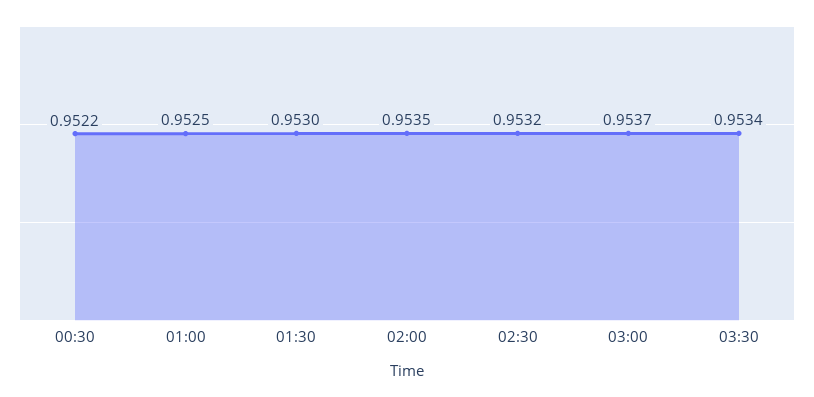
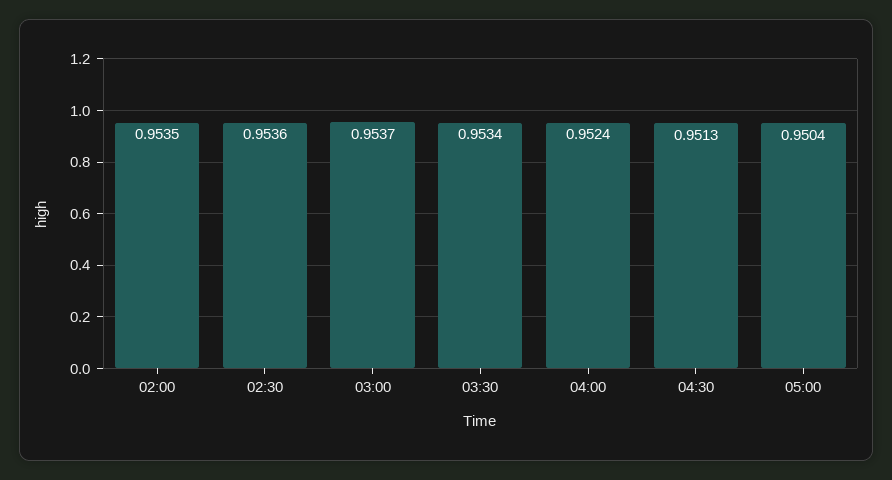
00:30: 0.9522 -> none
01:00: 0.9525 -> none
01:30: 0.953 -> none
02:30: 0.9532 -> 0.9536
04:00: none -> 0.9524
04:30: none -> 0.9513
05:00: none -> 0.9504

